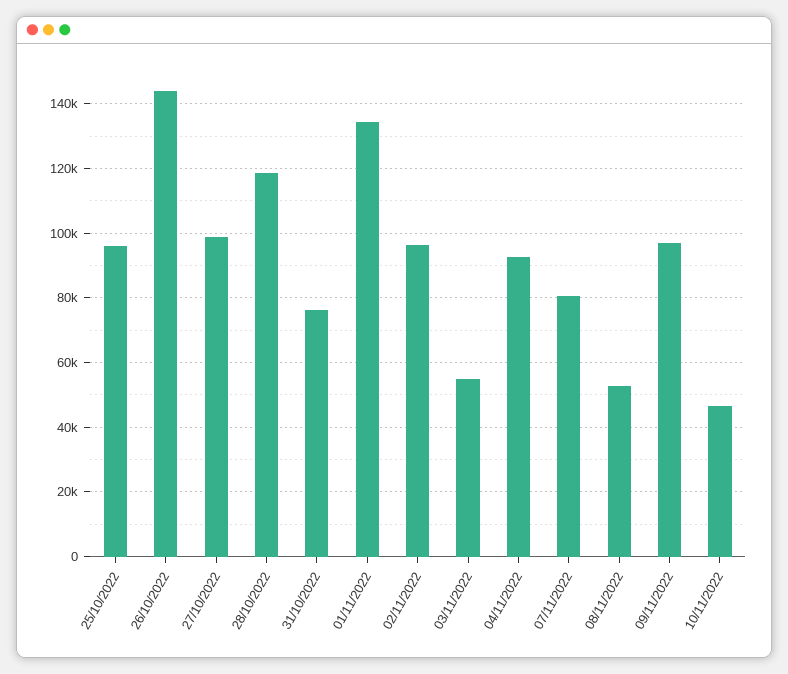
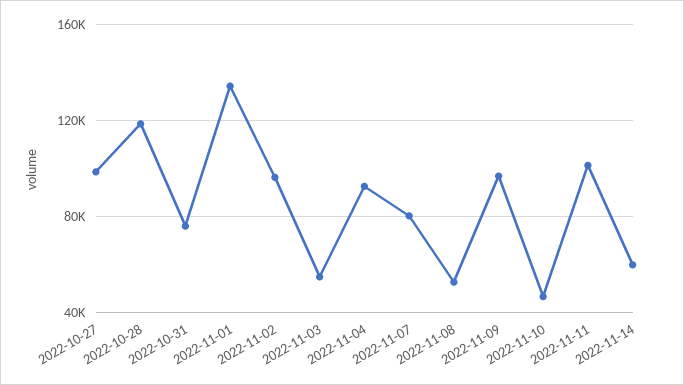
25/10/2022: 96000 -> none
26/10/2022: 144000 -> none
2022-11-11: none -> 100000
2022-11-14: none -> 60000

